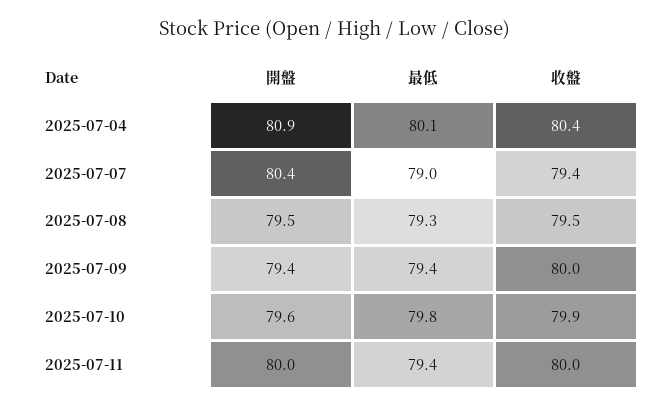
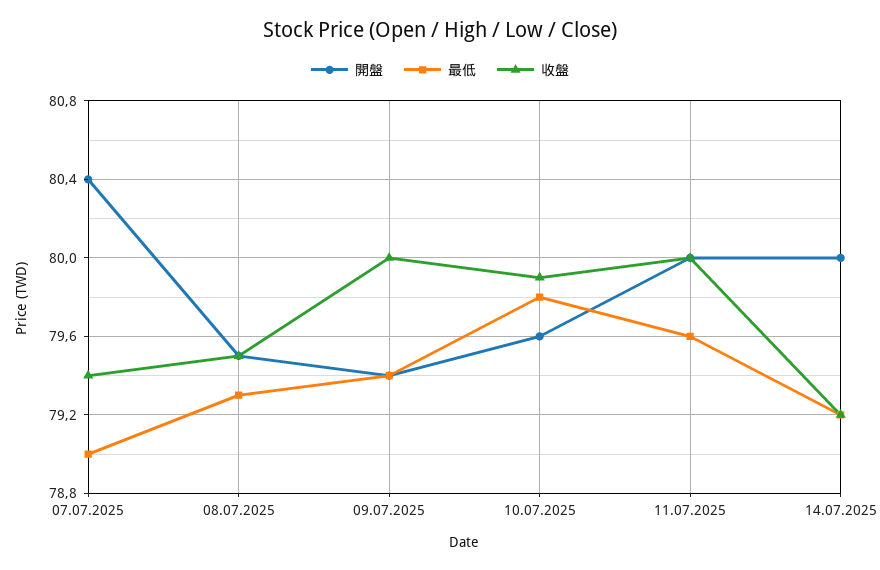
開盤, 2025-07-04: 80.9 -> none
最低, 2025-07-04: 80.1 -> none
收盤, 2025-07-04: 80.4 -> none
最低, 2025-07-11: 79.4 -> 79.6
開盤, 14.07.2025: none -> 80
最低, 14.07.2025: none -> 79.2
收盤, 14.07.2025: none -> 79.2

